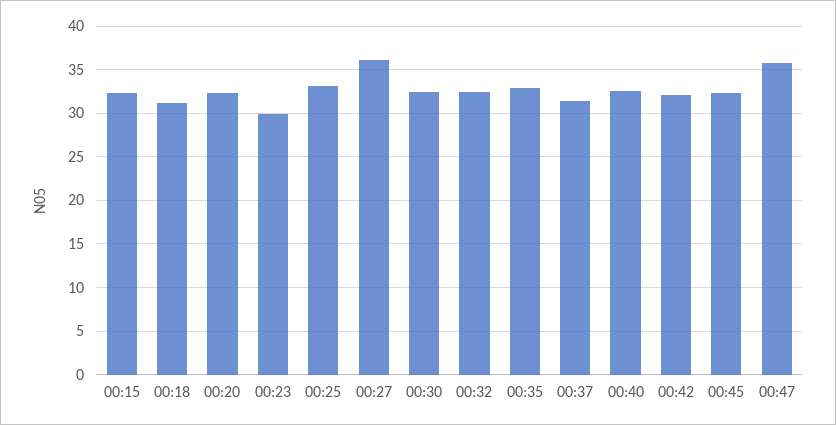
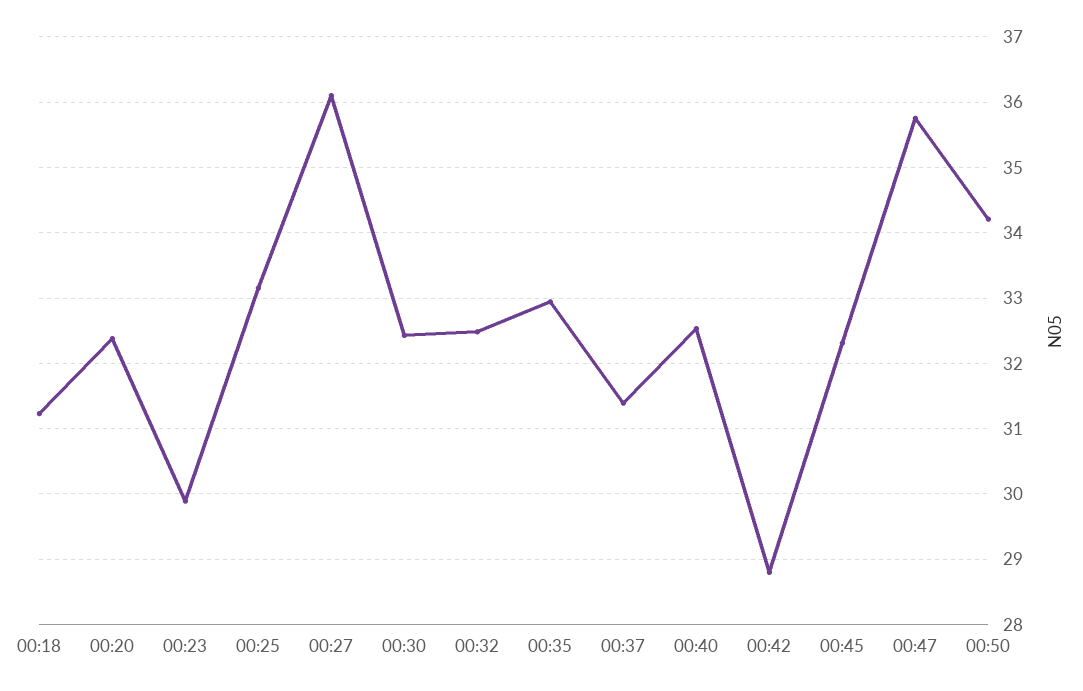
00:15: 32 -> none
00:42: 32 -> 28.8
00:50: none -> 34.2

